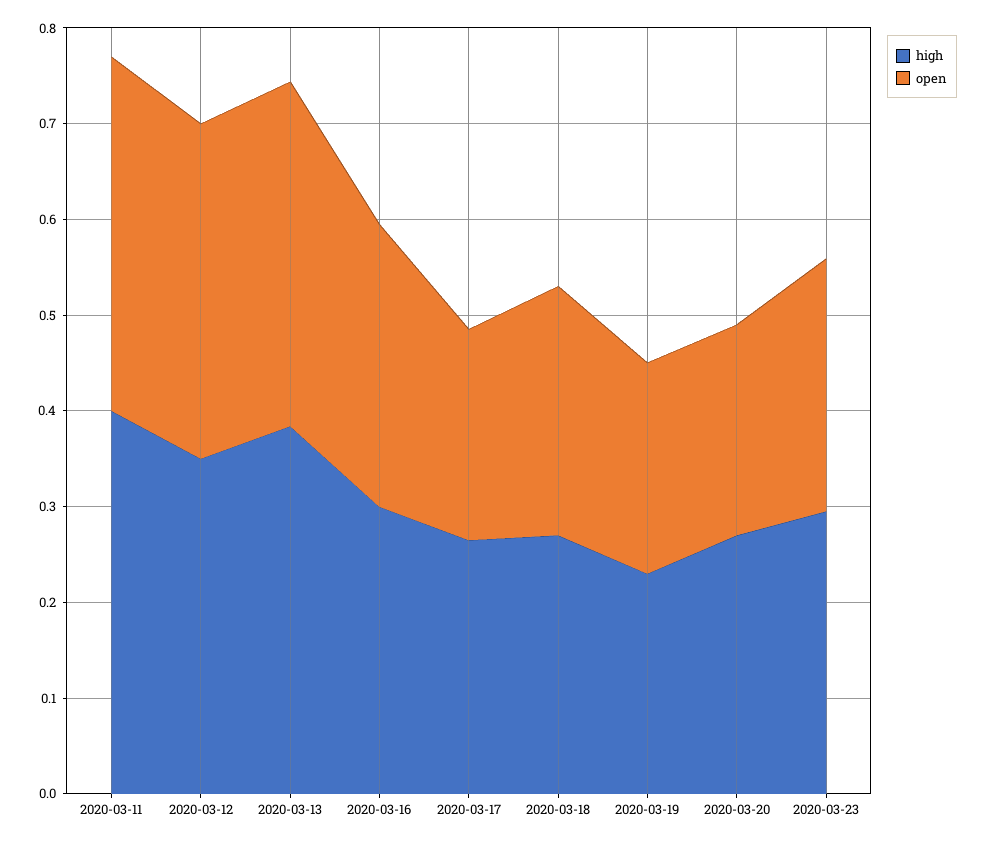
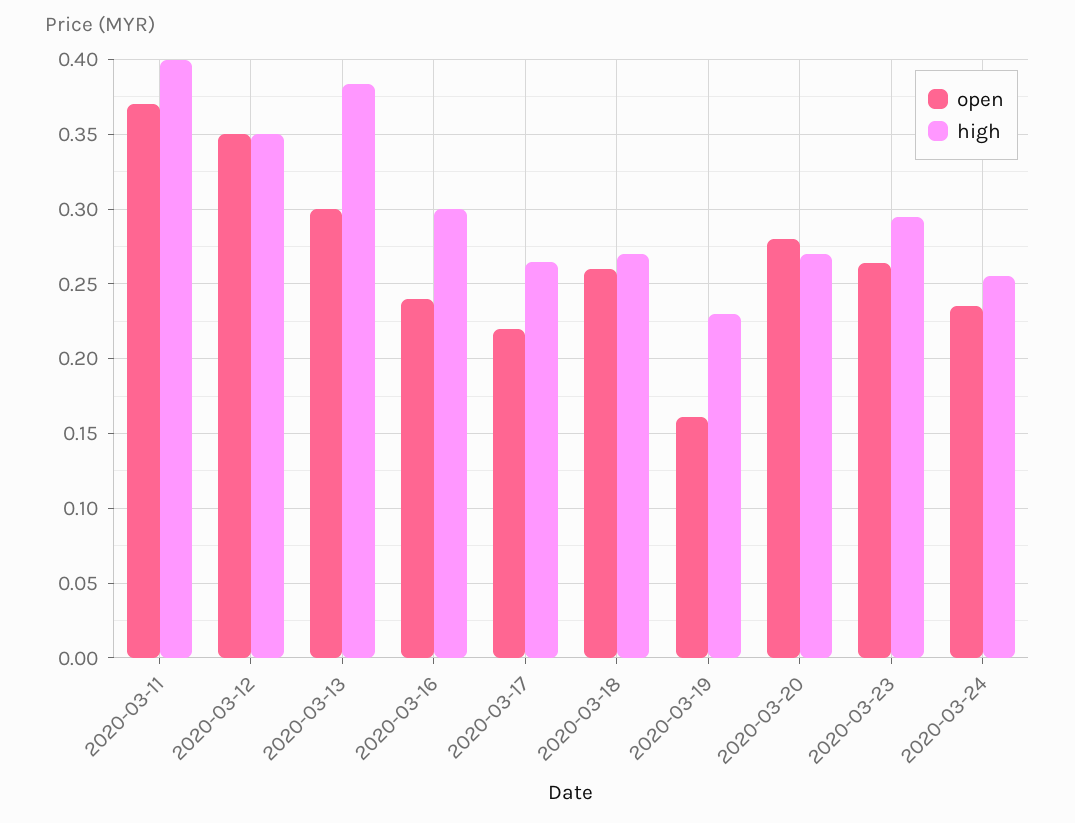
open, 2020-03-13: 0.36 -> 0.3
open, 2020-03-16: 0.3 -> 0.24
open, 2020-03-19: 0.22 -> 0.16
open, 2020-03-20: 0.22 -> 0.28
open, 2020-03-24: none -> 0.235
high, 2020-03-24: none -> 0.255

